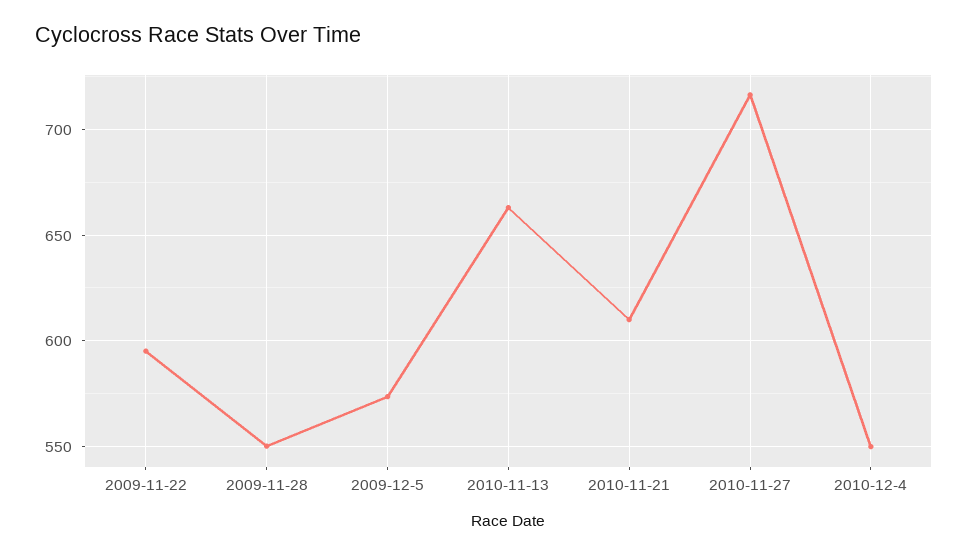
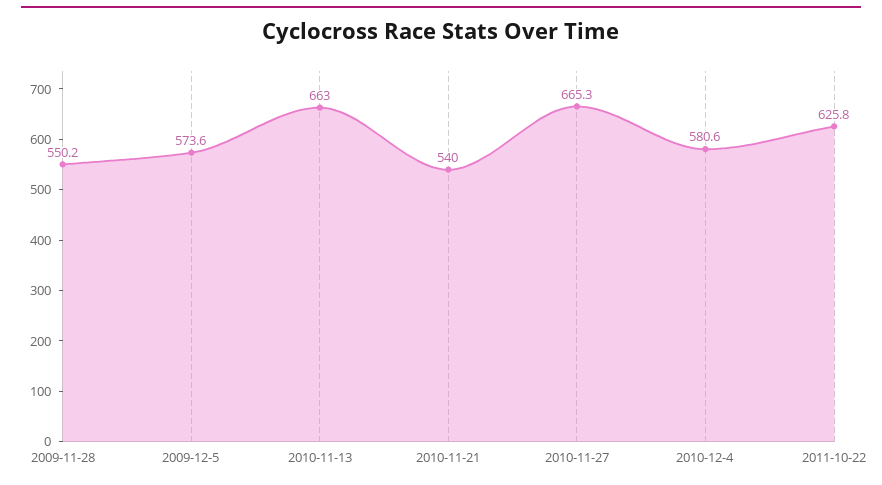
2009-11-22: 595 -> none
2010-11-21: 610 -> 540
2010-11-27: 715 -> 665.3
2010-12-4: 550 -> 580.6
2011-10-22: none -> 625.8

